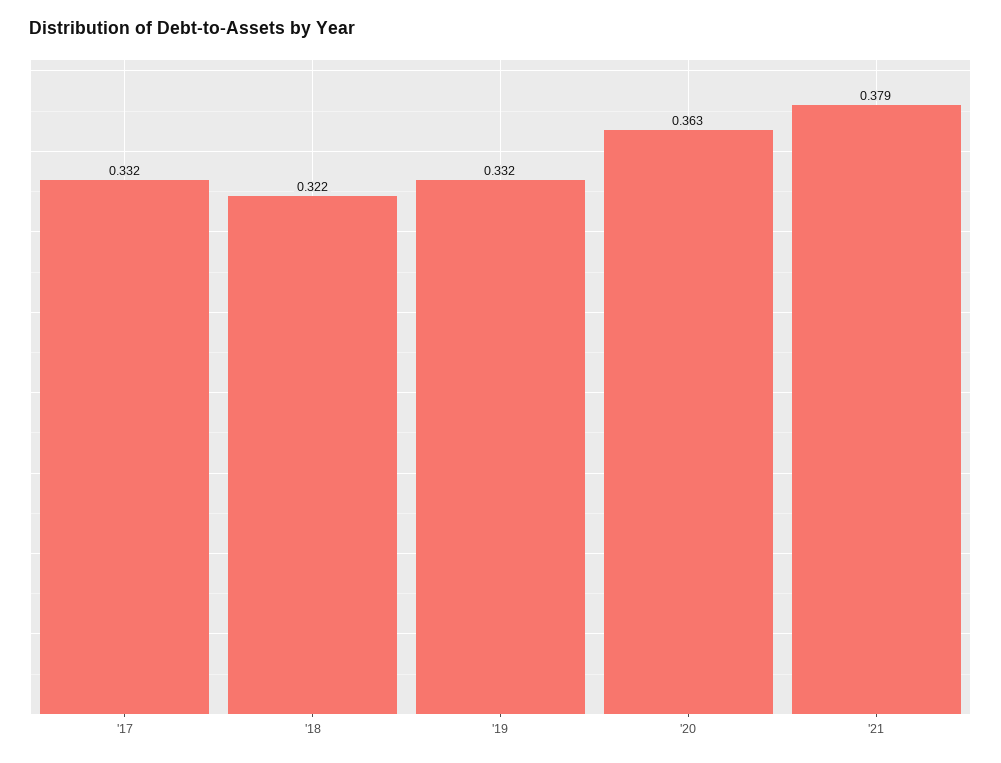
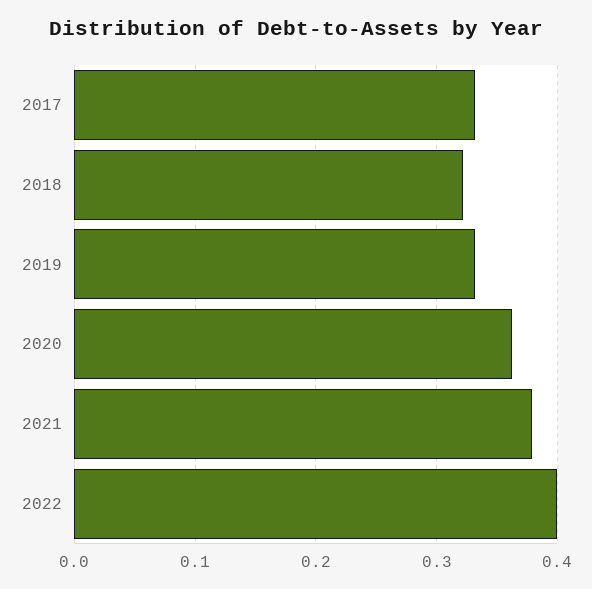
2022: none -> 0.4

